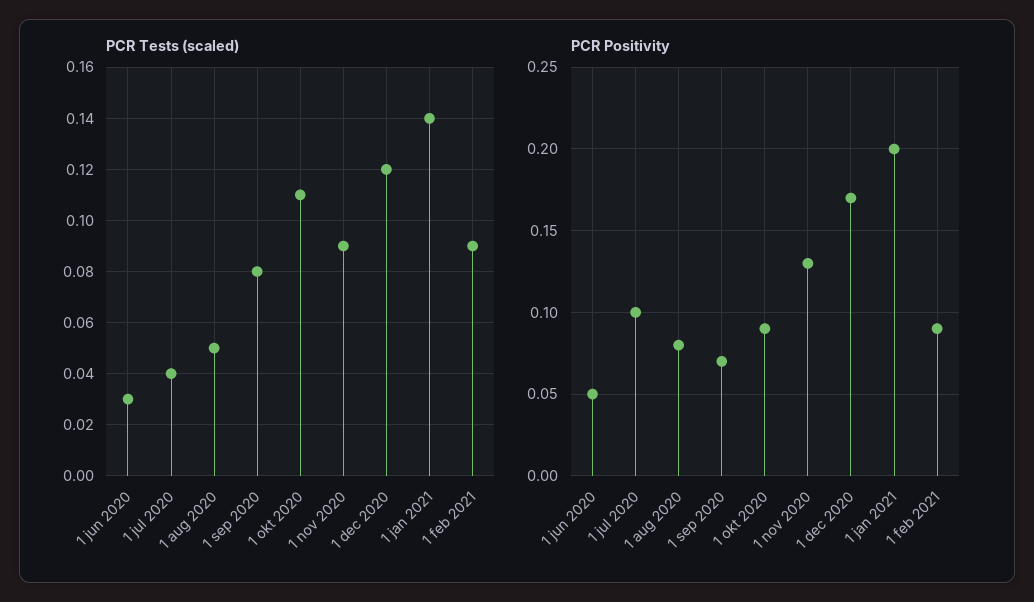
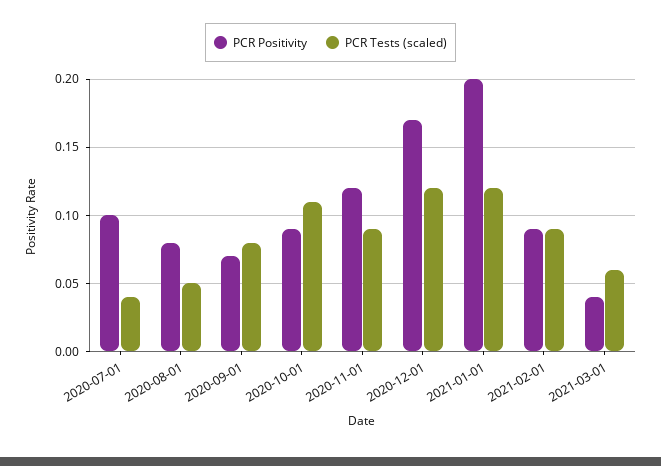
PCR Tests (scaled), 1 jun 2020: 0.03 -> none
PCR Tests (scaled), 1 jan 2021: 0.14 -> 0.12
PCR Positivity, 1 jun 2020: 0.05 -> none
PCR Positivity, 1 nov 2020: 0.13 -> 0.12
PCR Positivity, 2021-03-01: none -> 0.04
PCR Tests (scaled), 2021-03-01: none -> 0.06

